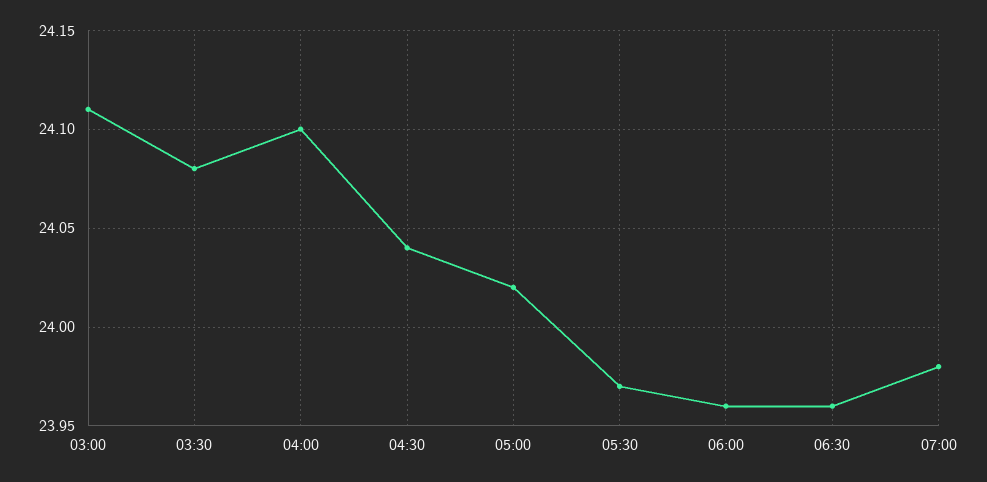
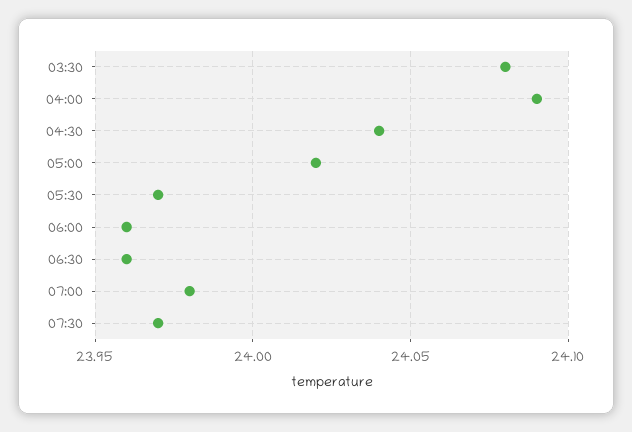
03:00: 24.11 -> none
04:00: 24.1 -> 24.09
07:30: none -> 23.97

